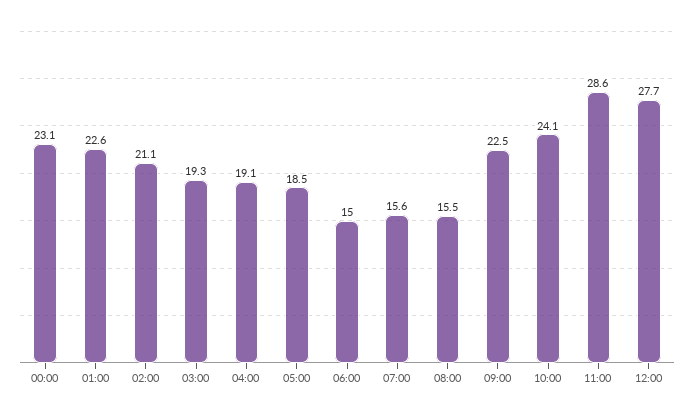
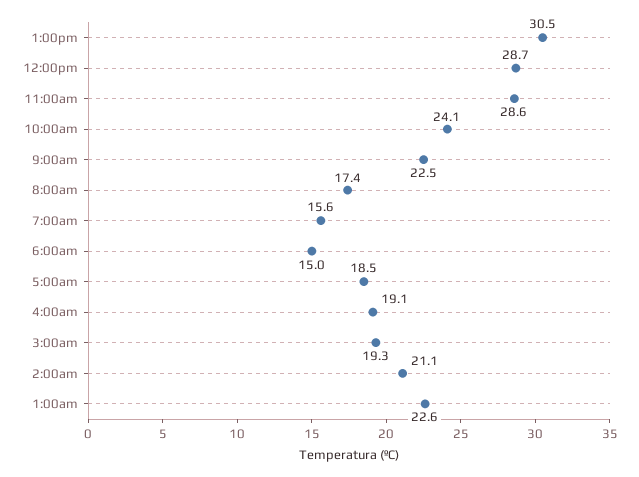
00:00: 23.1 -> none
08:00: 15.5 -> 17.4
12:00: 27.7 -> 28.7
1:00pm: none -> 30.5

